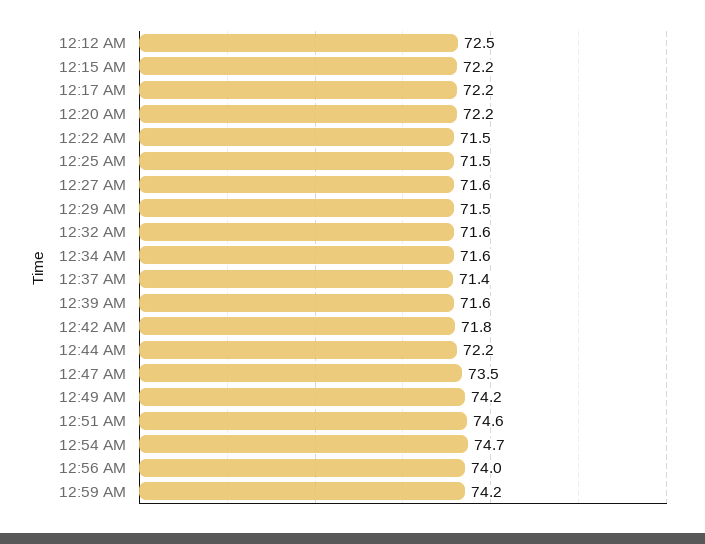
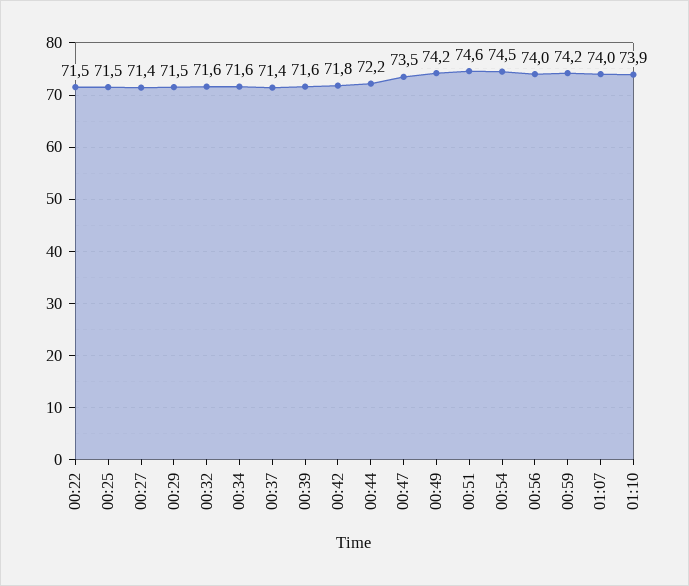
12:12 AM: 72.5 -> none
12:15 AM: 72.2 -> none
12:17 AM: 72.2 -> none
12:20 AM: 72.2 -> none
12:27 AM: 71.6 -> 71.4
12:54 AM: 74.7 -> 74.5
01:07: none -> 74
01:10: none -> 73.9

